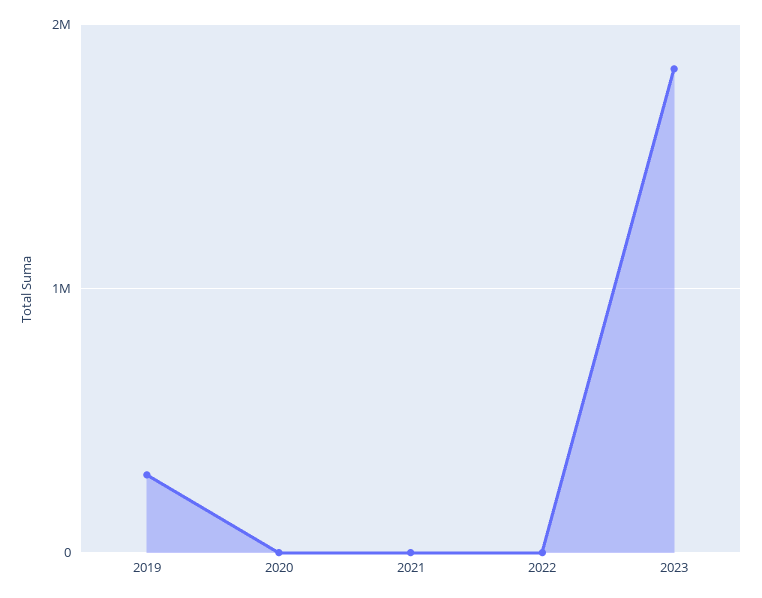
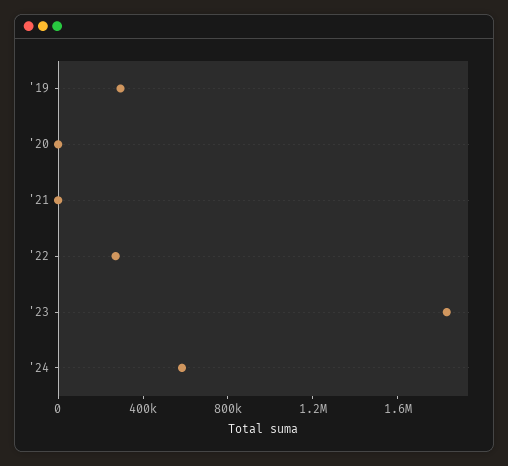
2022: 0 -> 300000
'24: none -> 600000

